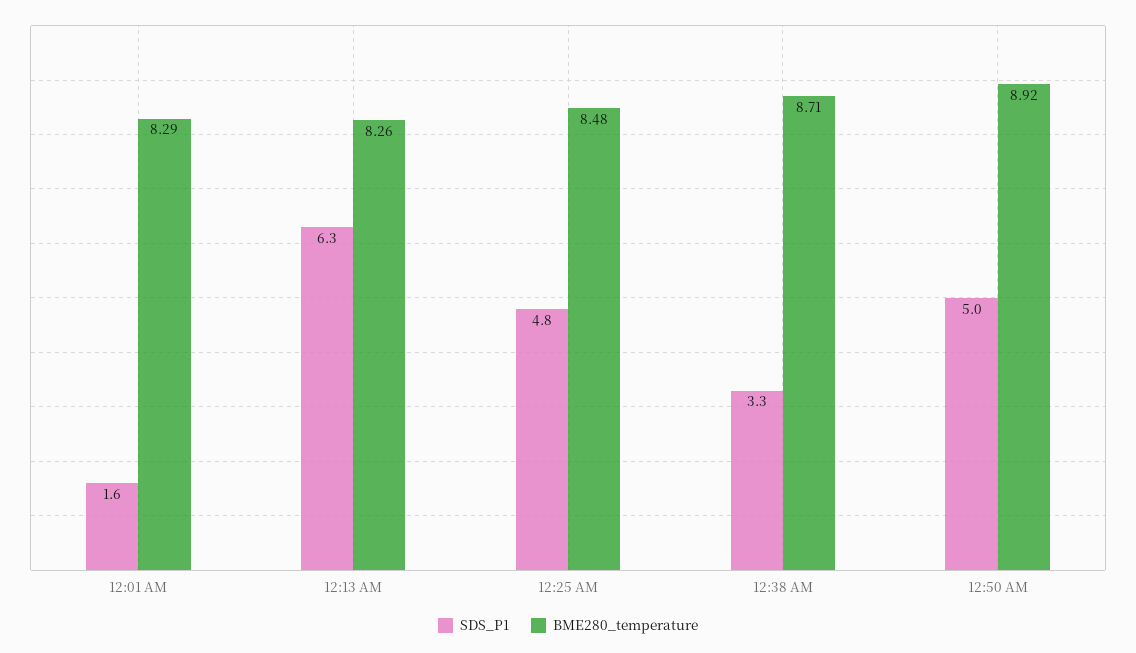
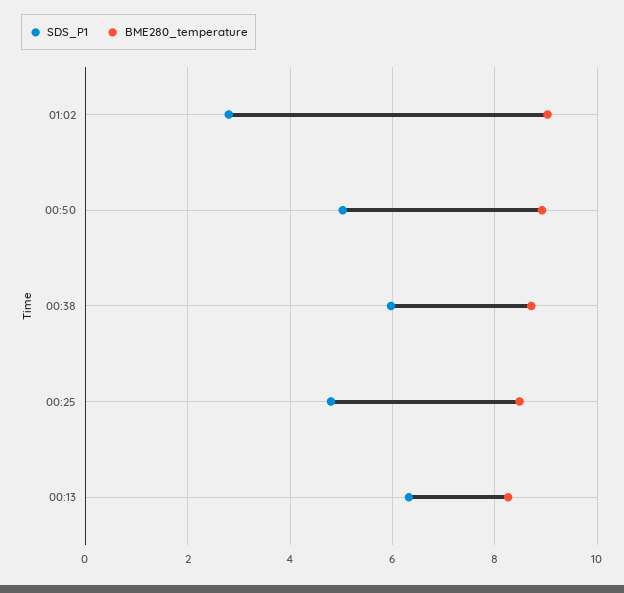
SDS_P1, 12:01 AM: 1.6 -> none
BME280_temperature, 12:01 AM: 8.29 -> none
SDS_P1, 12:38 AM: 3.3 -> 6
SDS_P1, 01:02: none -> 2.8
BME280_temperature, 01:02: none -> 9

